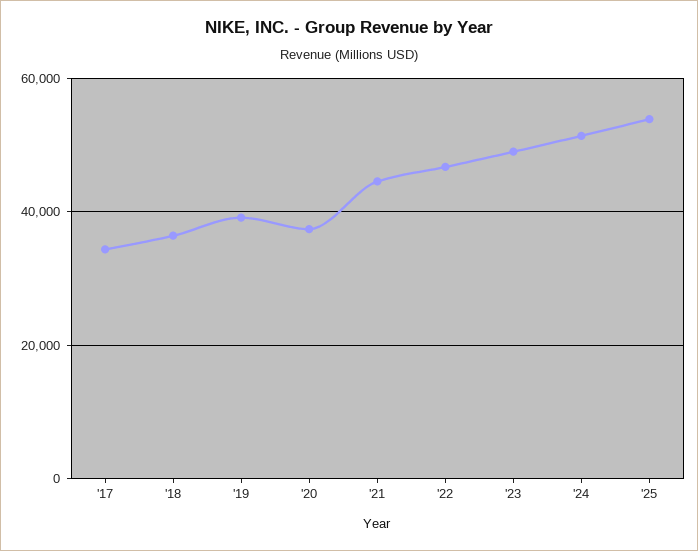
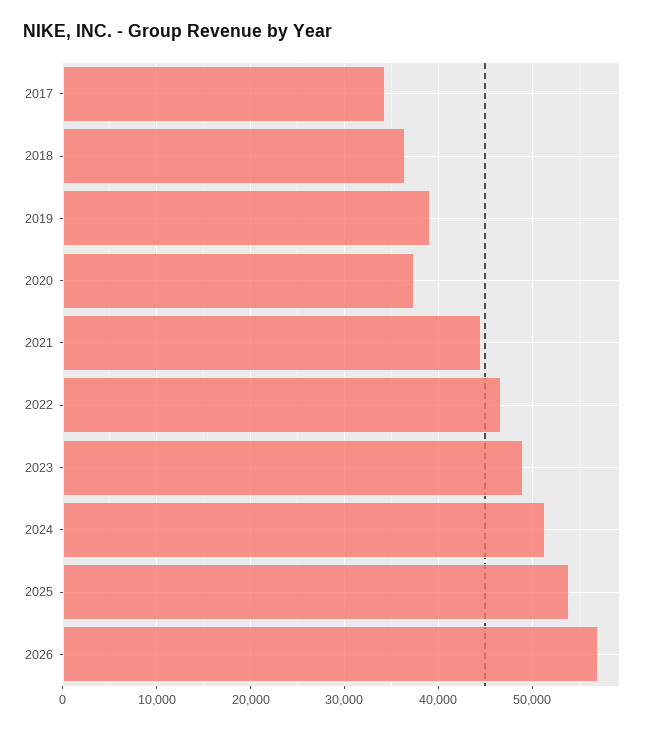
2026: none -> 57000

